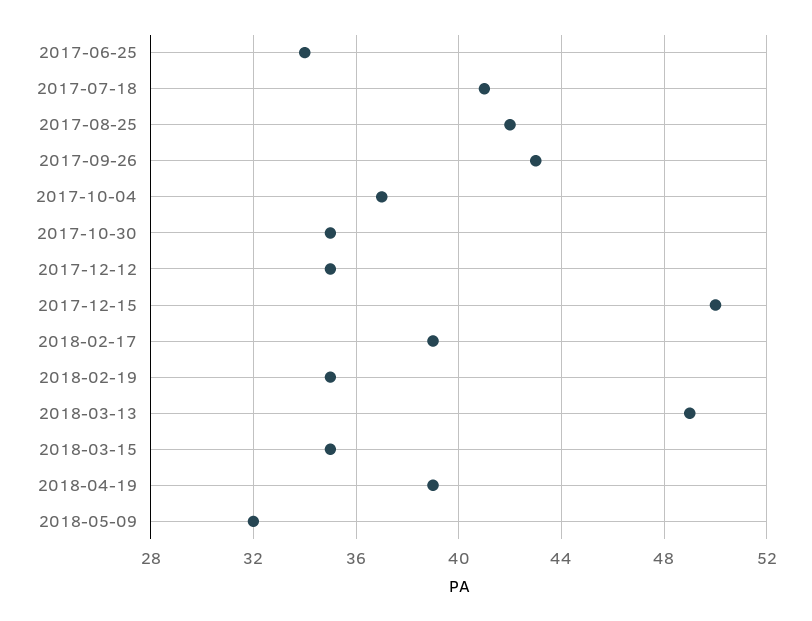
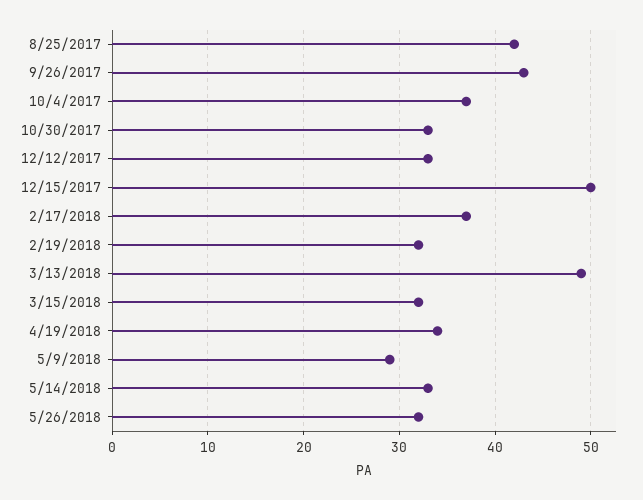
2017-06-25: 34 -> none
2017-07-18: 41 -> none
2017-10-30: 35 -> 33
2017-12-12: 35 -> 33
2018-02-17: 39 -> 37
2018-02-19: 35 -> 32
2018-03-15: 35 -> 32
2018-04-19: 39 -> 34
2018-05-09: 32 -> 29
5/14/2018: none -> 33
5/26/2018: none -> 32

